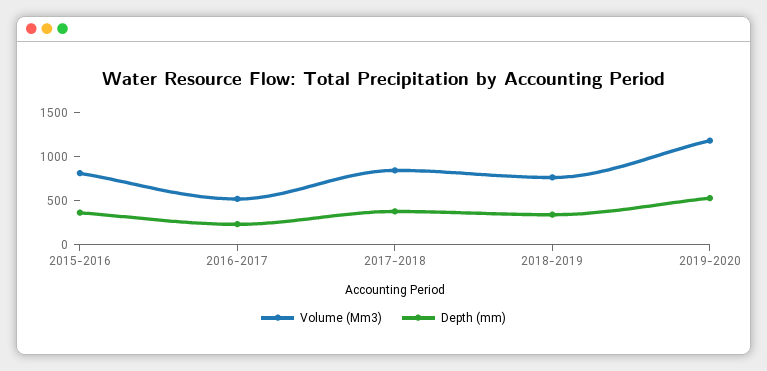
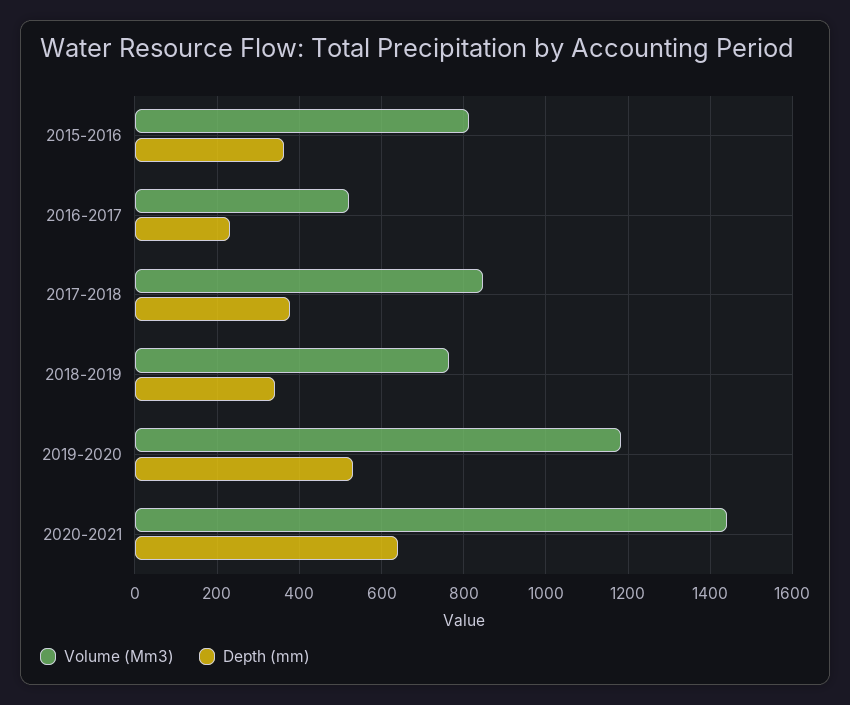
Volume (Mm3), 2020-2021: none -> 1440
Depth (mm), 2020-2021: none -> 640

